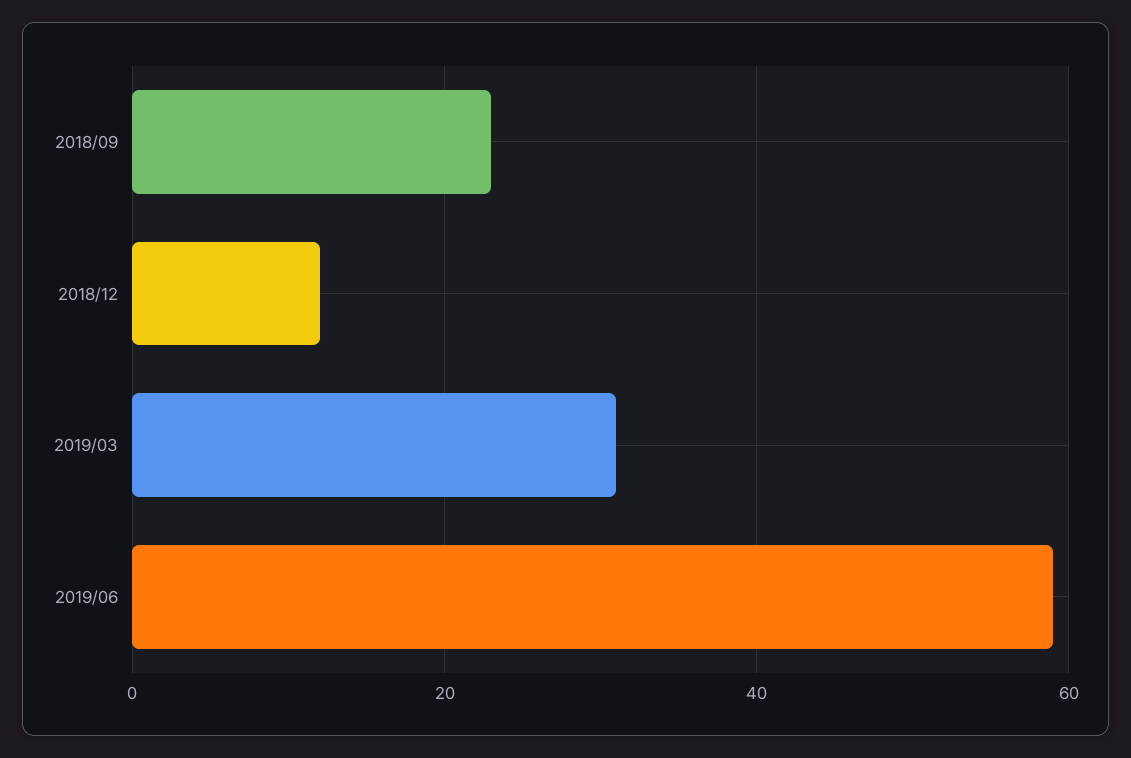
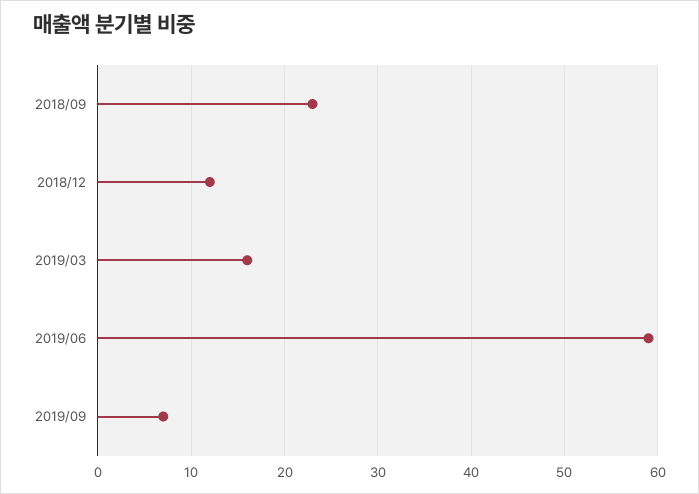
2019/03: 30 -> 16
2019/09: none -> 7

